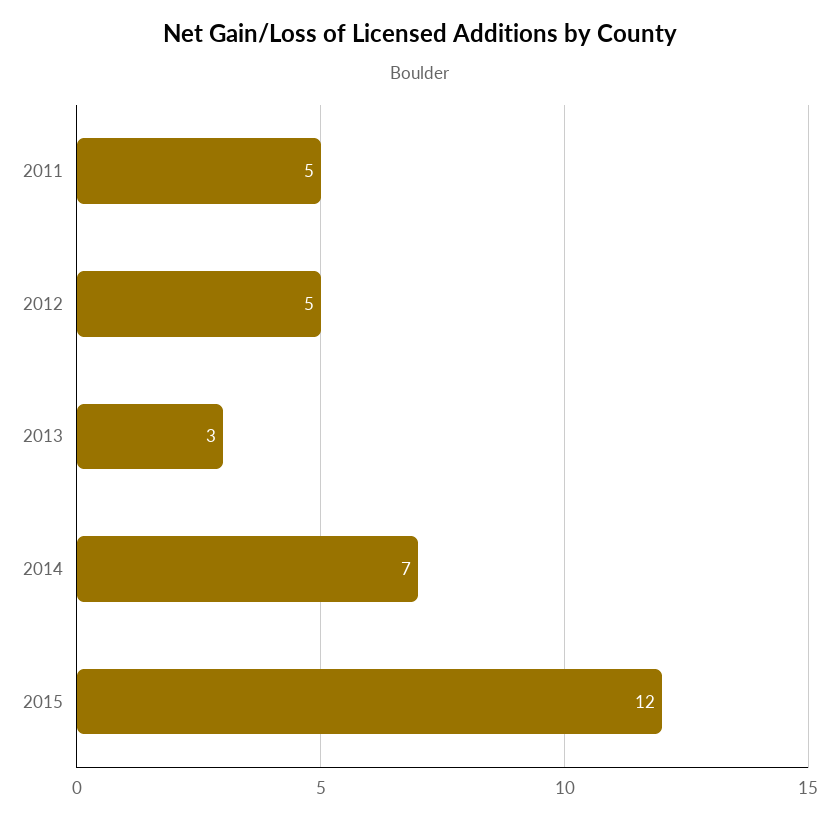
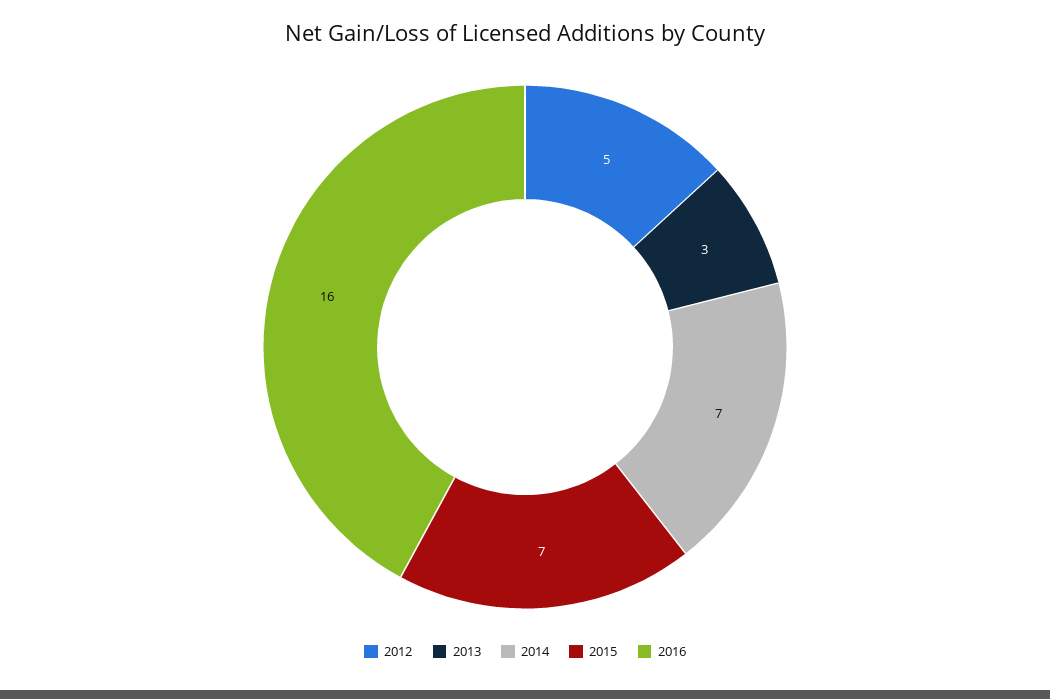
2011: 5 -> none
2015: 12 -> 7
2016: none -> 16

